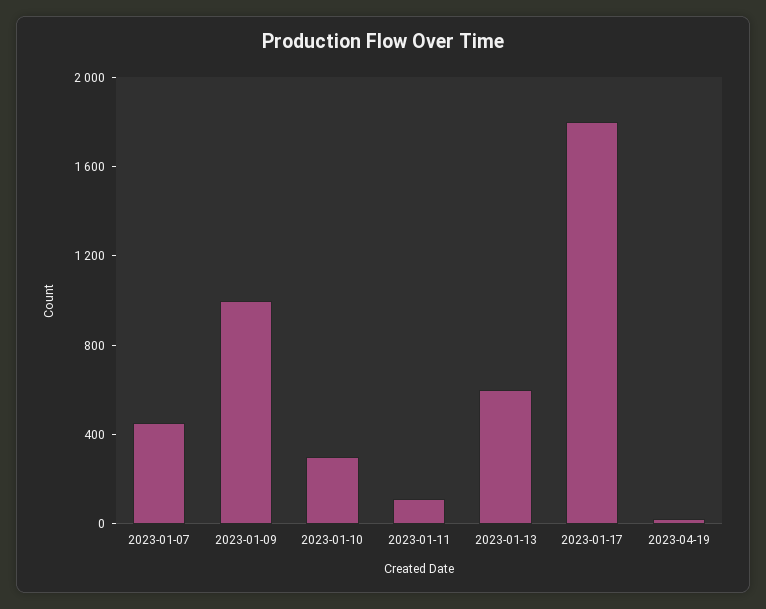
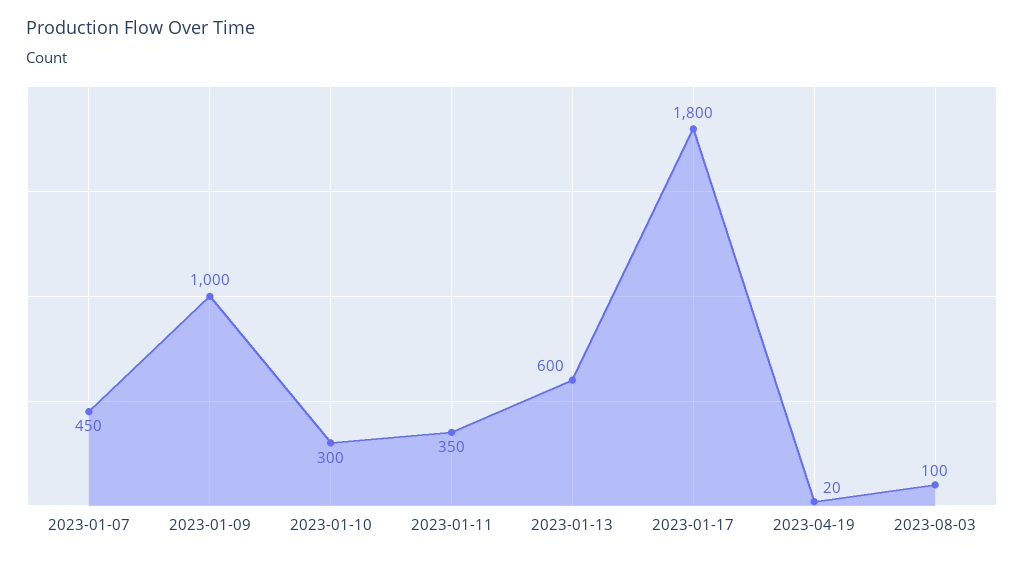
2023-01-11: 100 -> 350
2023-08-03: none -> 100

